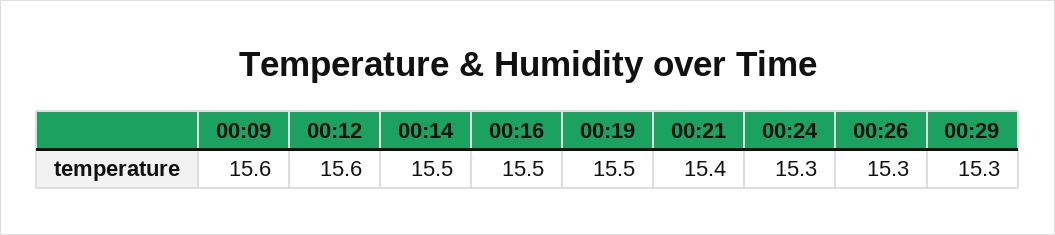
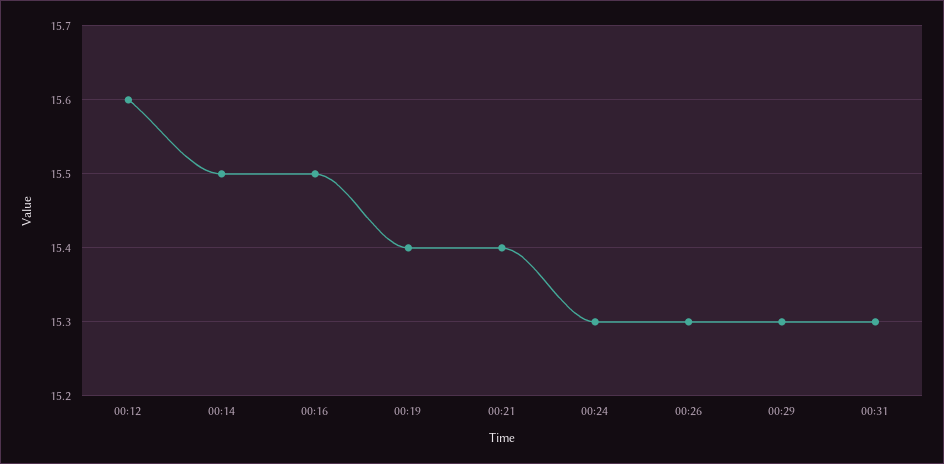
00:09: 15.6 -> none
00:19: 15.5 -> 15.4
00:31: none -> 15.3

